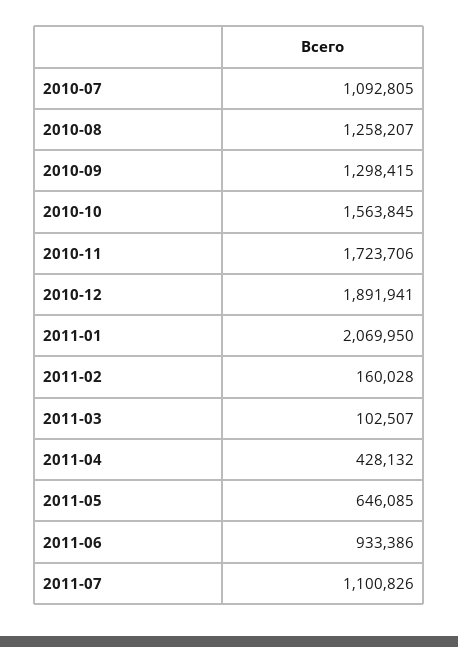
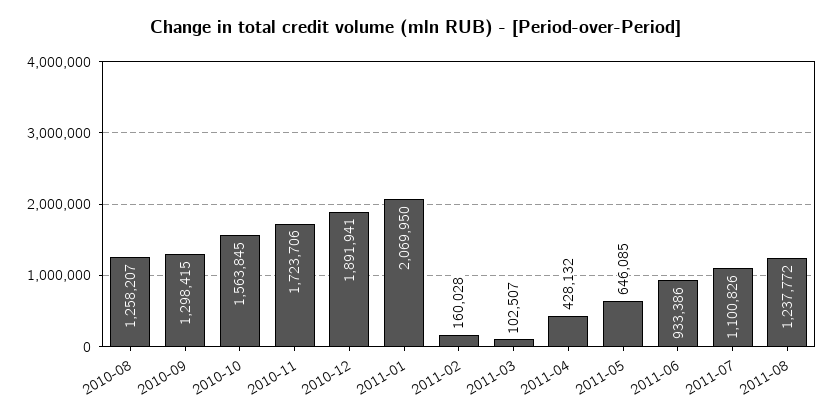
2010-07: 1092805 -> none
2011-08: none -> 1237772

